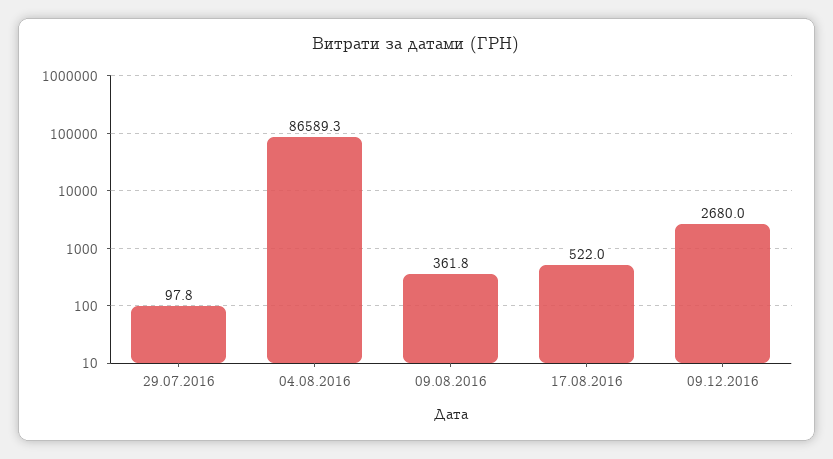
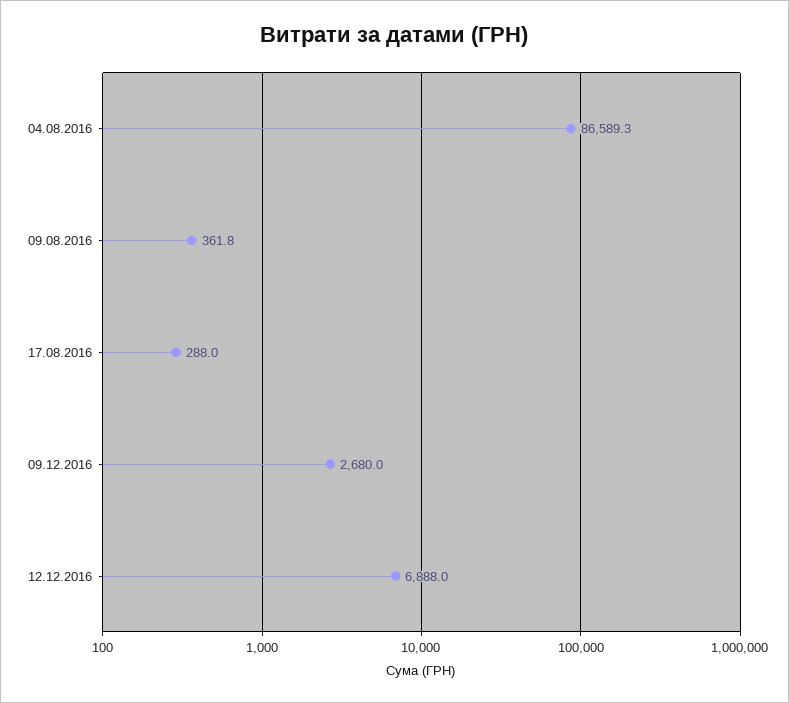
29.07.2016: 97.8 -> none
17.08.2016: 522 -> 288
12.12.2016: none -> 6888

